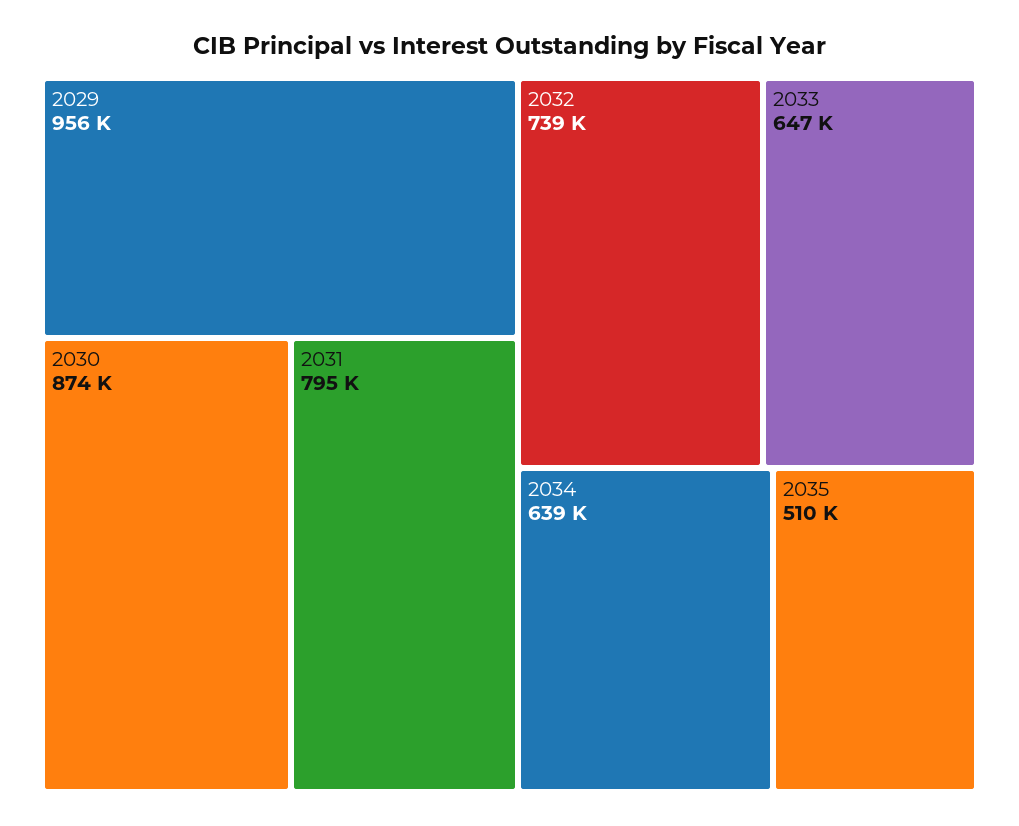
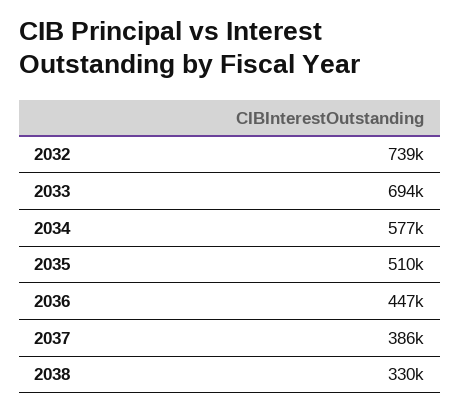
2029: 956000 -> none
2030: 874000 -> none
2031: 795000 -> none
2033: 647000 -> 694000
2034: 639000 -> 577000
2036: none -> 447000
2037: none -> 386000
2038: none -> 330000

